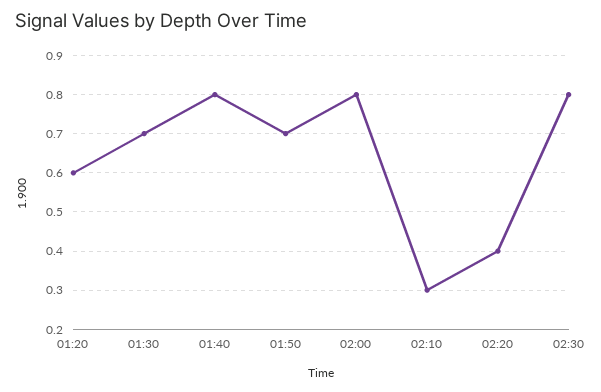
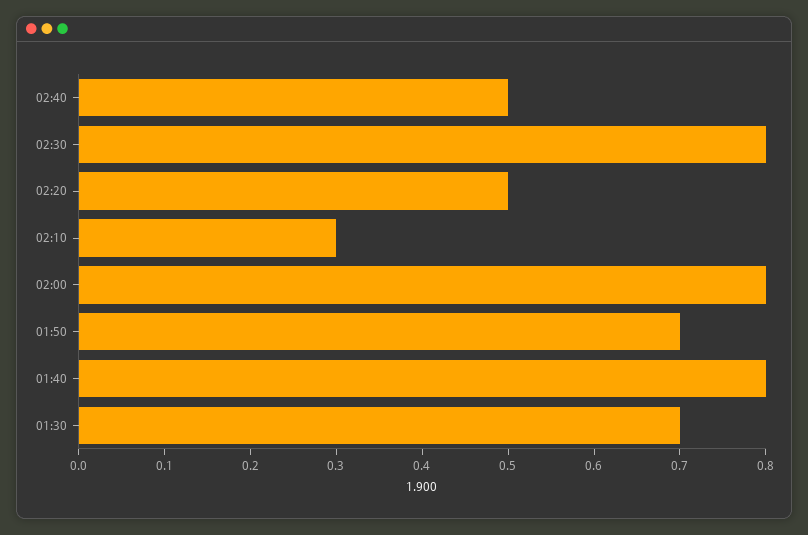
01:20: 0.6 -> none
02:20: 0.4 -> 0.5
02:40: none -> 0.5

